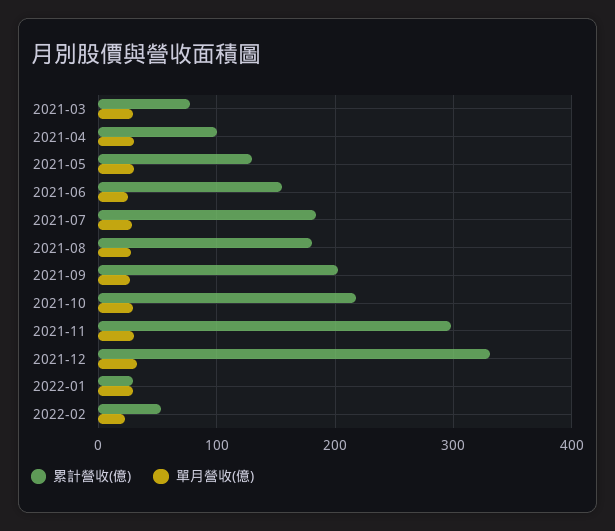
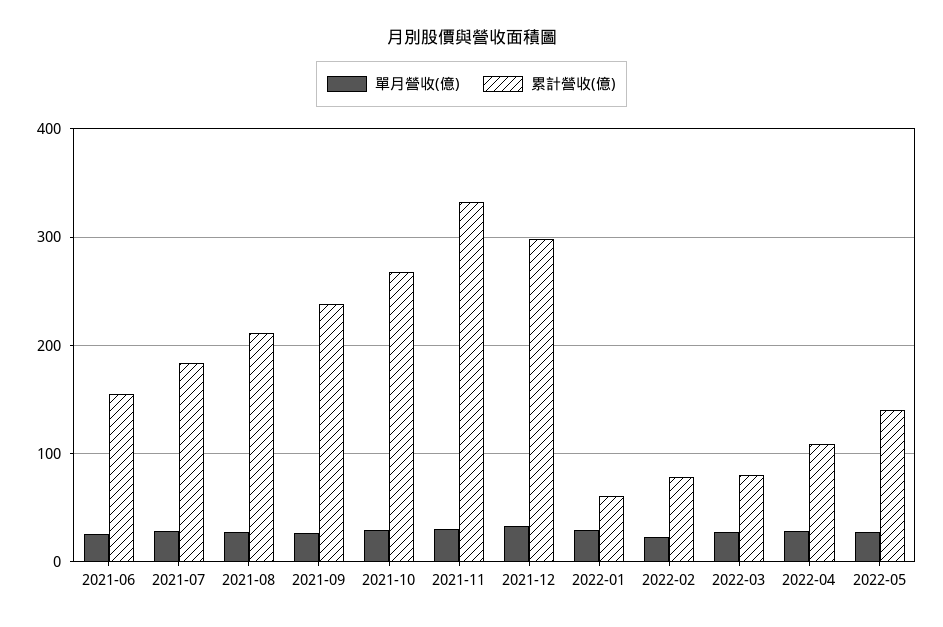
累計營收(億), 2021-03: 80 -> none
單月營收(億), 2021-03: 30 -> none
累計營收(億), 2021-04: 100 -> none
單月營收(億), 2021-04: 30 -> none
累計營收(億), 2021-05: 130 -> none
單月營收(億), 2021-05: 30 -> none
累計營收(億), 2021-08: 180 -> 210
累計營收(億), 2021-09: 200 -> 240
累計營收(億), 2021-10: 220 -> 270
累計營收(億), 2021-11: 300 -> 330
累計營收(億), 2021-12: 330 -> 300
累計營收(億), 2022-01: 30 -> 60
累計營收(億), 2022-02: 50 -> 80
單月營收(億), 2022-03: none -> 30
累計營收(億), 2022-03: none -> 80
單月營收(億), 2022-04: none -> 30
累計營收(億), 2022-04: none -> 110
單月營收(億), 2022-05: none -> 30
累計營收(億), 2022-05: none -> 140

